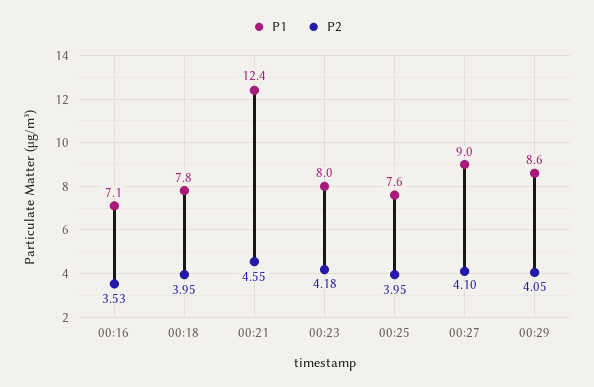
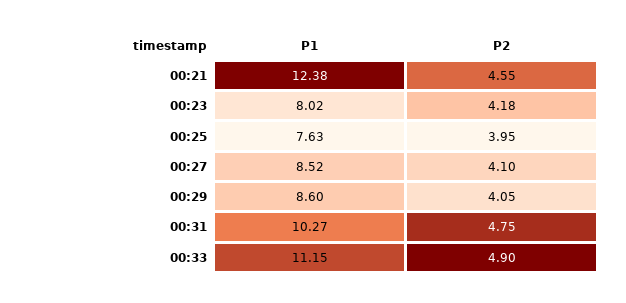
P1, 00:16: 7.1 -> none
P2, 00:16: 3.53 -> none
P1, 00:18: 7.8 -> none
P2, 00:18: 3.95 -> none
P1, 00:27: 9 -> 8.52
P1, 00:31: none -> 10.27
P2, 00:31: none -> 4.75
P1, 00:33: none -> 11.15
P2, 00:33: none -> 4.9

